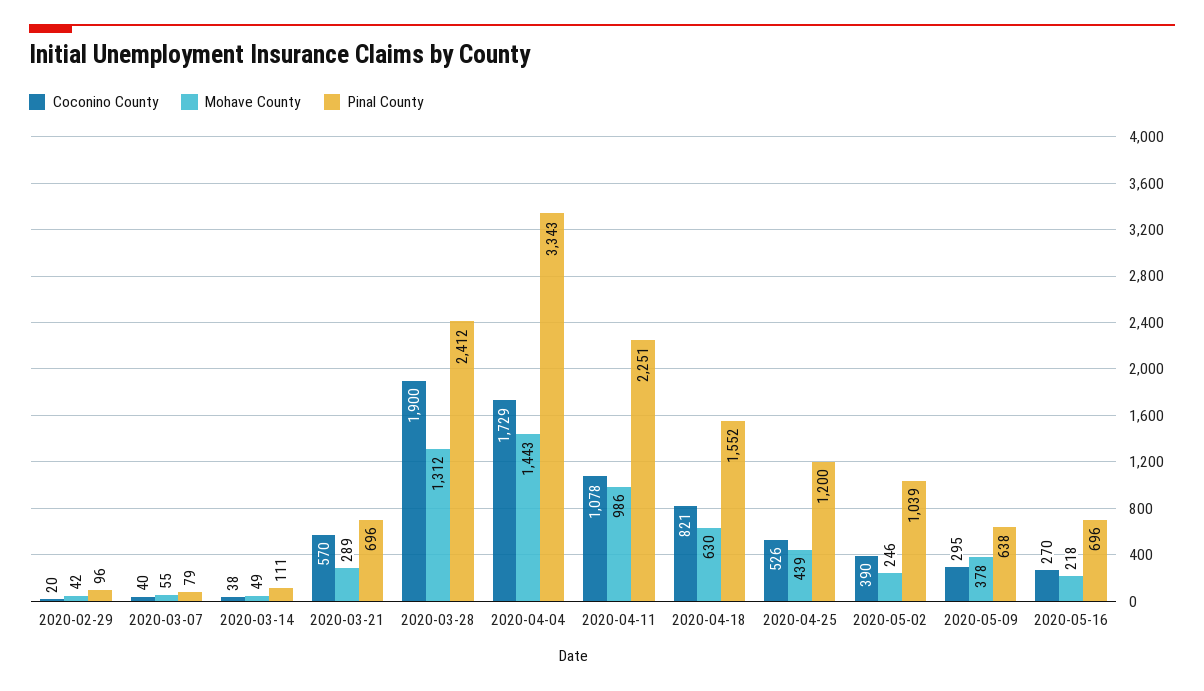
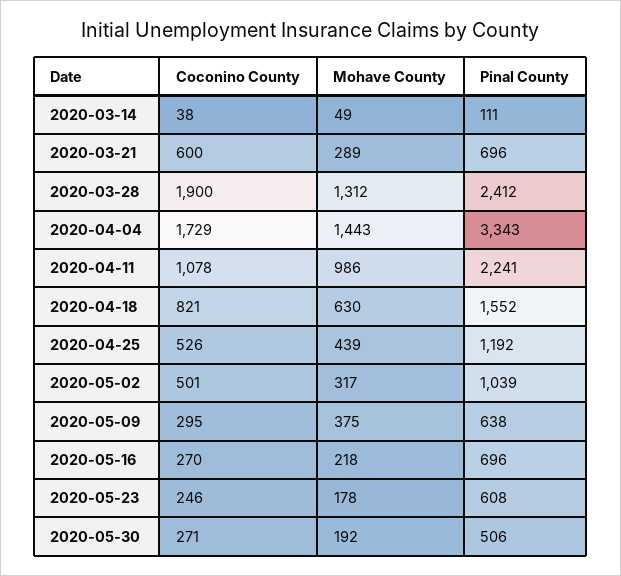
Coconino County, 2020-02-29: 20 -> none
Mohave County, 2020-02-29: 42 -> none
Pinal County, 2020-02-29: 96 -> none
Coconino County, 2020-03-07: 40 -> none
Mohave County, 2020-03-07: 55 -> none
Pinal County, 2020-03-07: 79 -> none
Coconino County, 2020-03-21: 570 -> 600
Pinal County, 2020-04-11: 2251 -> 2241
Pinal County, 2020-04-25: 1200 -> 1192
Coconino County, 2020-05-02: 390 -> 501
Mohave County, 2020-05-02: 246 -> 317
Mohave County, 2020-05-09: 378 -> 375
Coconino County, 2020-05-23: none -> 246
Mohave County, 2020-05-23: none -> 178
Pinal County, 2020-05-23: none -> 608
Coconino County, 2020-05-30: none -> 271
Mohave County, 2020-05-30: none -> 192
Pinal County, 2020-05-30: none -> 506

